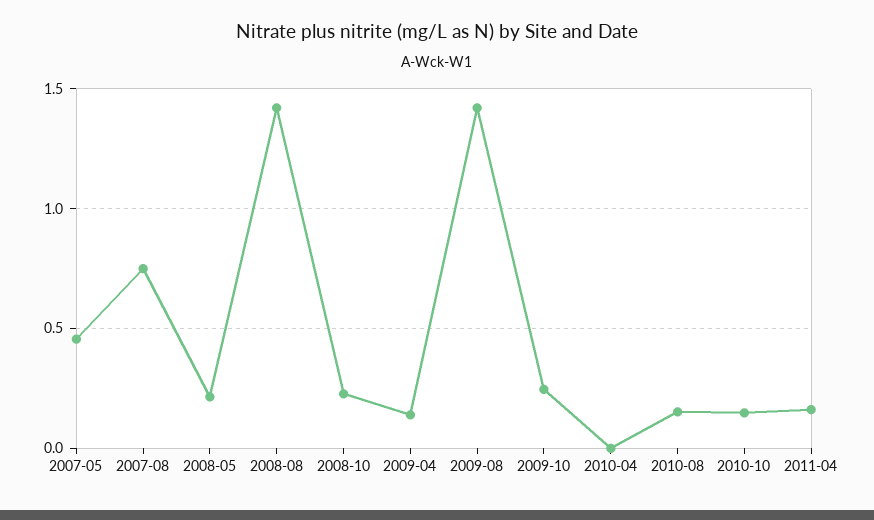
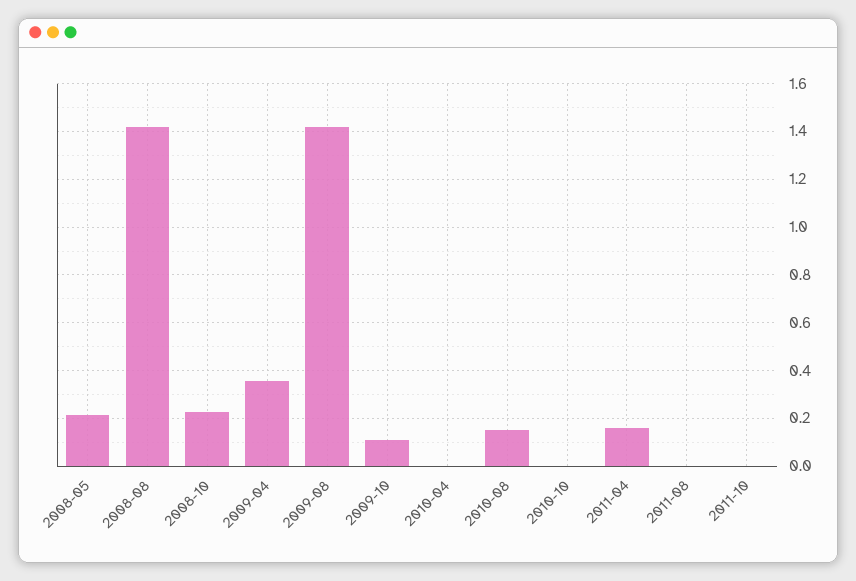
2007-05: 0.45 -> none
2007-08: 0.75 -> none
2009-04: 0.15 -> 0.35
2009-10: 0.25 -> 0.1
2010-10: 0.15 -> 0
2011-08: none -> 0
2011-10: none -> 0

